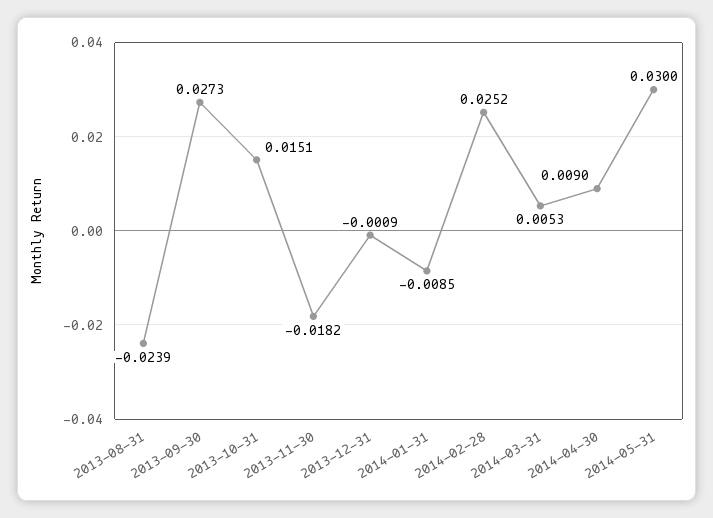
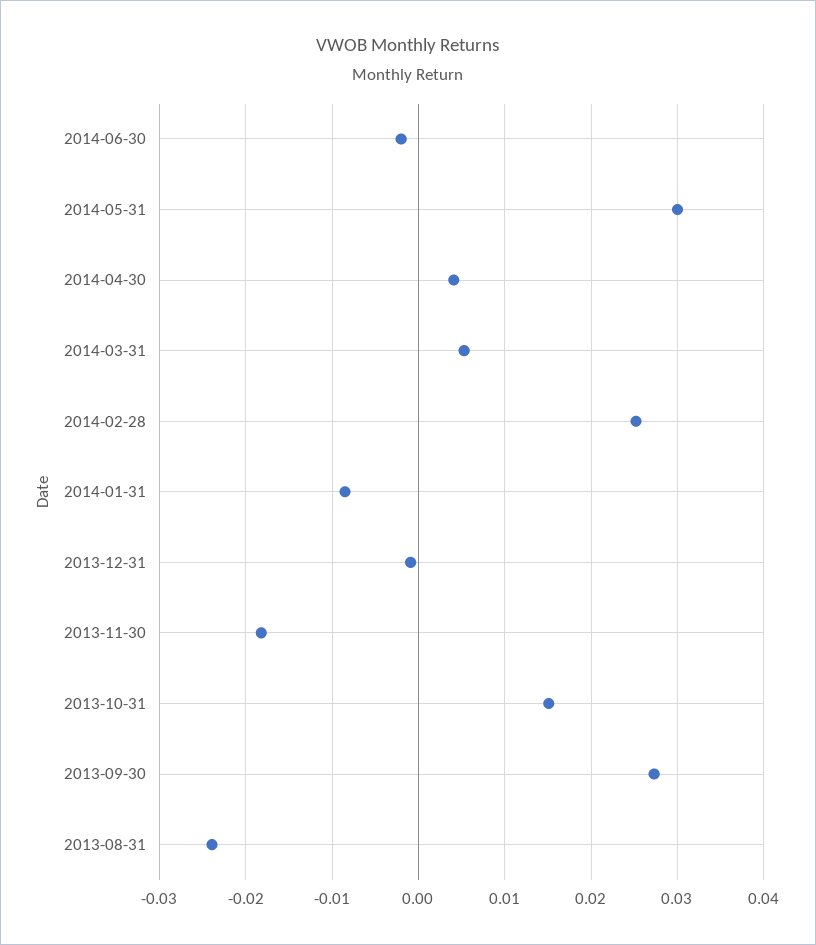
2014-04-30: 0.009 -> 0.004
2014-06-30: none -> -0.002

